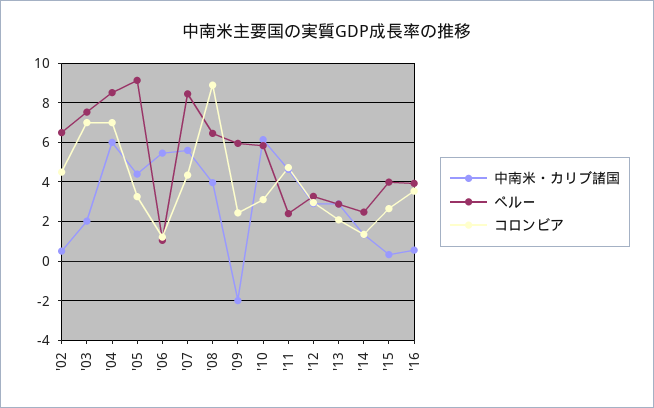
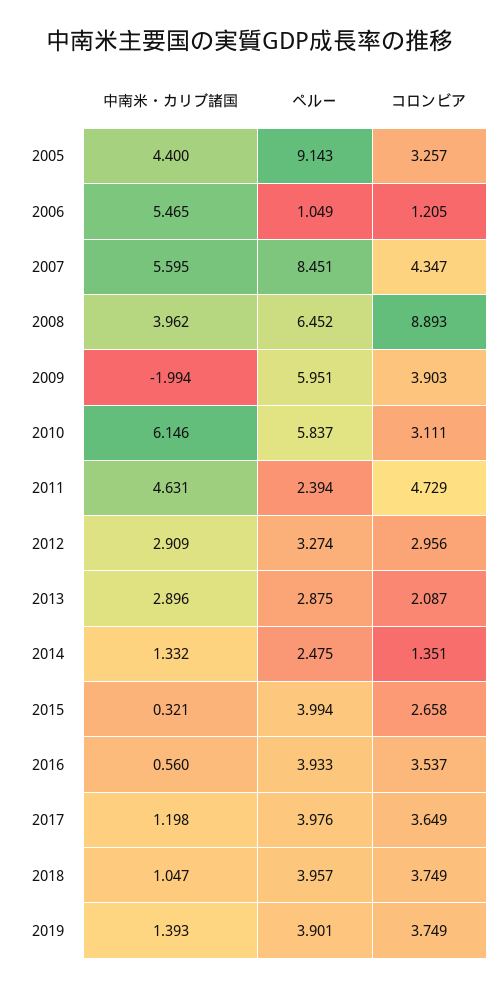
中南米・カリブ諸国, '02: 0.5 -> none
ペルー, '02: 6.5 -> none
コロンビア, '02: 4.5 -> none
中南米・カリブ諸国, '03: 2 -> none
ペルー, '03: 7.5 -> none
コロンビア, '03: 7 -> none
中南米・カリブ諸国, '04: 6 -> none
ペルー, '04: 8.5 -> none
コロンビア, '04: 7 -> none
コロンビア, '09: 2.5 -> 3.903
中南米・カリブ諸国, 2017: none -> 1.198
ペルー, 2017: none -> 3.976
コロンビア, 2017: none -> 3.649
中南米・カリブ諸国, 2018: none -> 1.047
ペルー, 2018: none -> 3.957
コロンビア, 2018: none -> 3.749
中南米・カリブ諸国, 2019: none -> 1.393
ペルー, 2019: none -> 3.901
コロンビア, 2019: none -> 3.749

